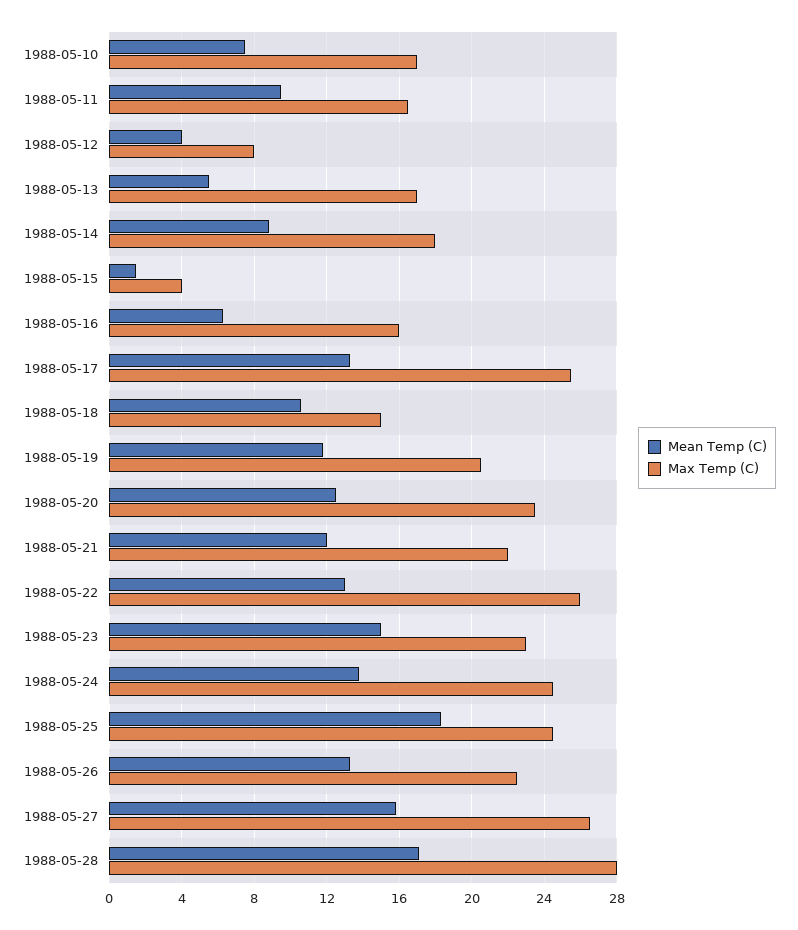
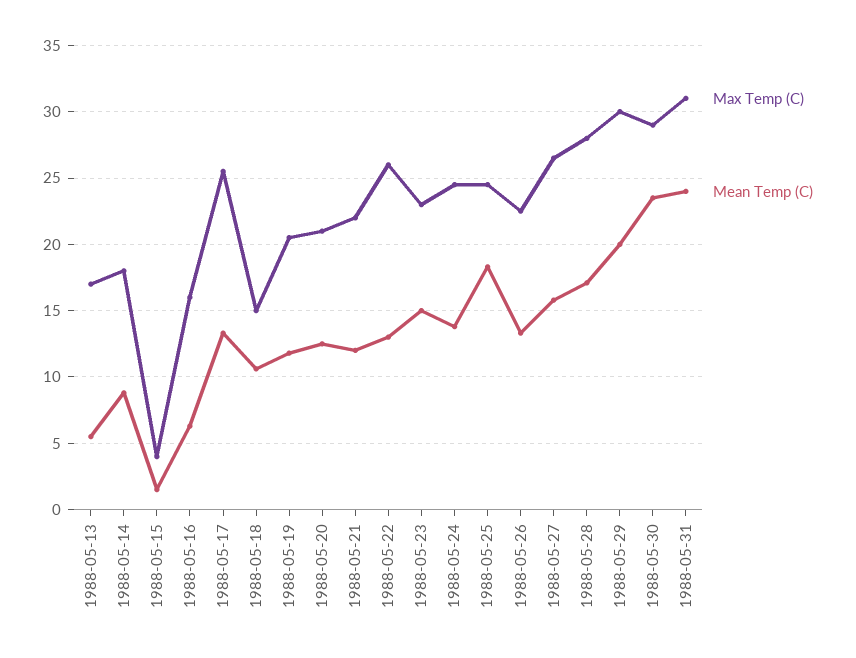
Mean Temp (C), 1988-05-10: 7.5 -> none
Max Temp (C), 1988-05-10: 17 -> none
Mean Temp (C), 1988-05-11: 9.5 -> none
Max Temp (C), 1988-05-11: 16.5 -> none
Mean Temp (C), 1988-05-12: 4 -> none
Max Temp (C), 1988-05-12: 8 -> none
Max Temp (C), 1988-05-20: 23.5 -> 21
Max Temp (C), 1988-05-29: none -> 30
Mean Temp (C), 1988-05-29: none -> 20
Max Temp (C), 1988-05-30: none -> 29
Mean Temp (C), 1988-05-30: none -> 23.5
Max Temp (C), 1988-05-31: none -> 31
Mean Temp (C), 1988-05-31: none -> 24

